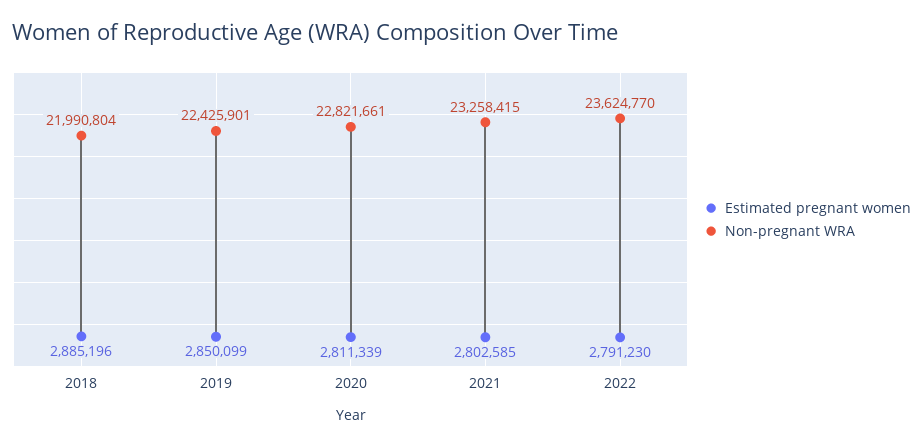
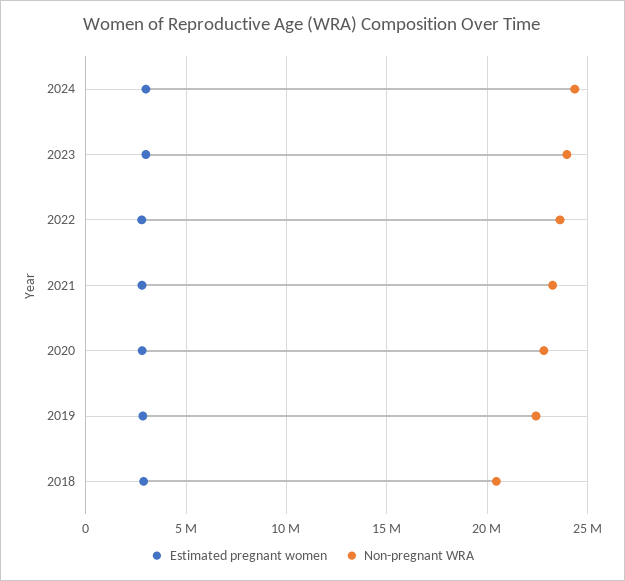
Non-pregnant WRA, 2018: 21990804 -> 20500000
Estimated pregnant women, 2024: none -> 3000000
Non-pregnant WRA, 2024: none -> 24500000
Estimated pregnant women, 2023: none -> 3000000
Non-pregnant WRA, 2023: none -> 24000000

